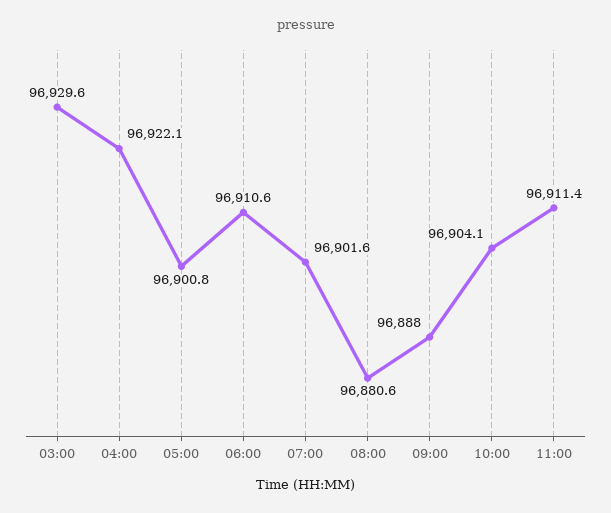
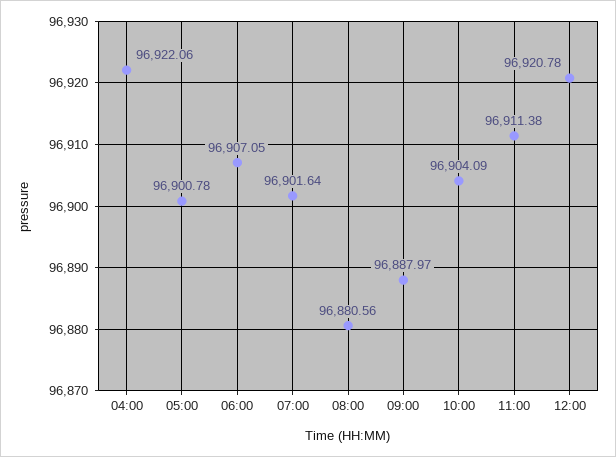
03:00: 96929.6 -> none
06:00: 96910.6 -> 96907.05
12:00: none -> 96920.78

